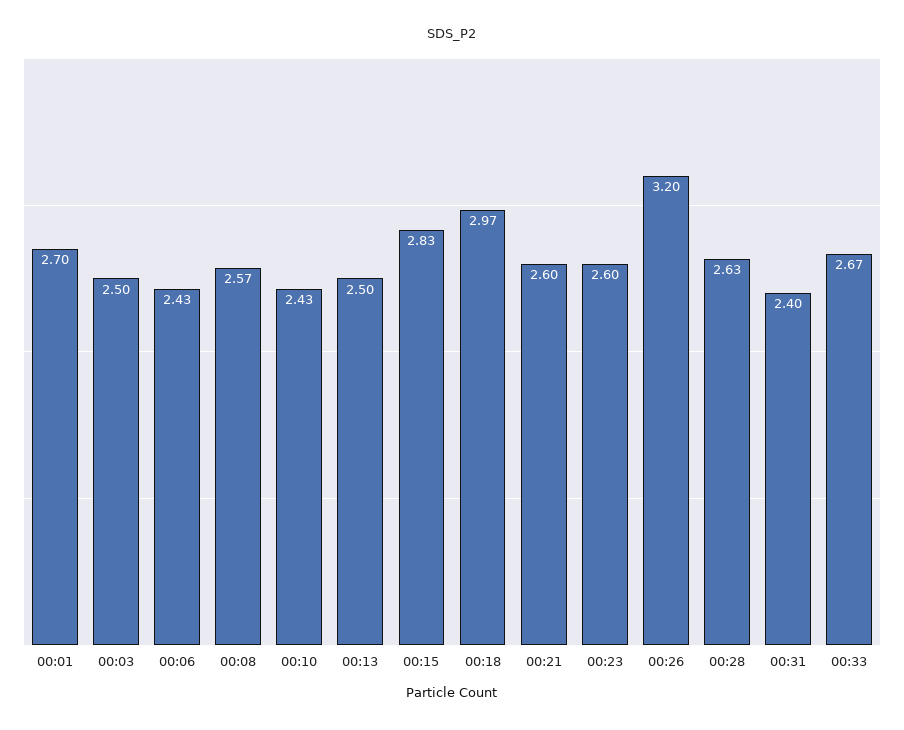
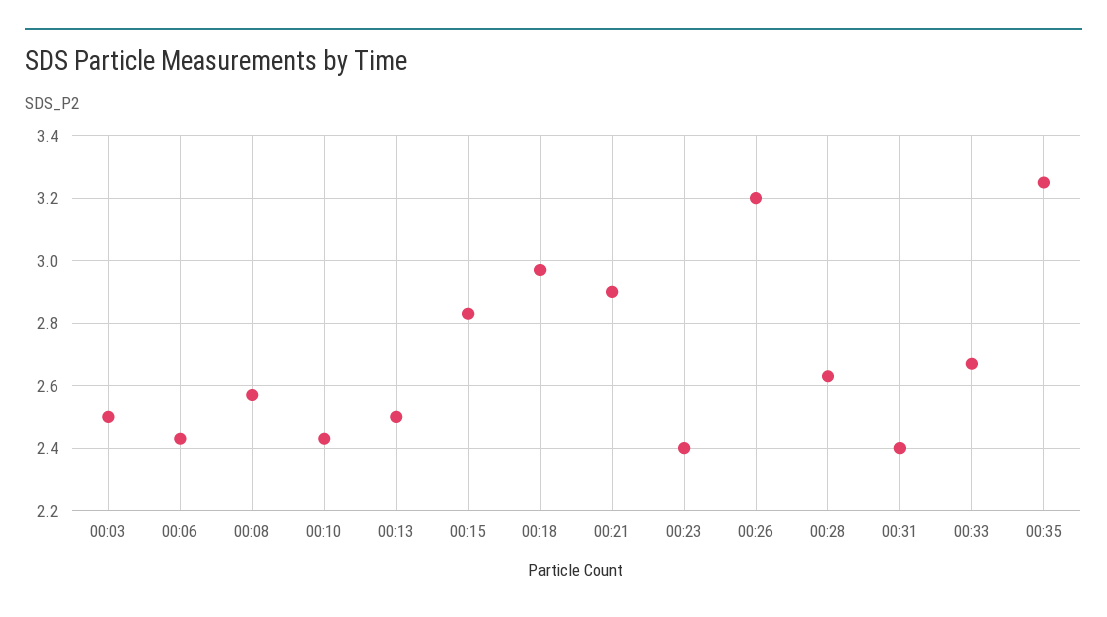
00:01: 2.7 -> none
00:21: 2.6 -> 2.9
00:23: 2.6 -> 2.4
00:35: none -> 3.25

